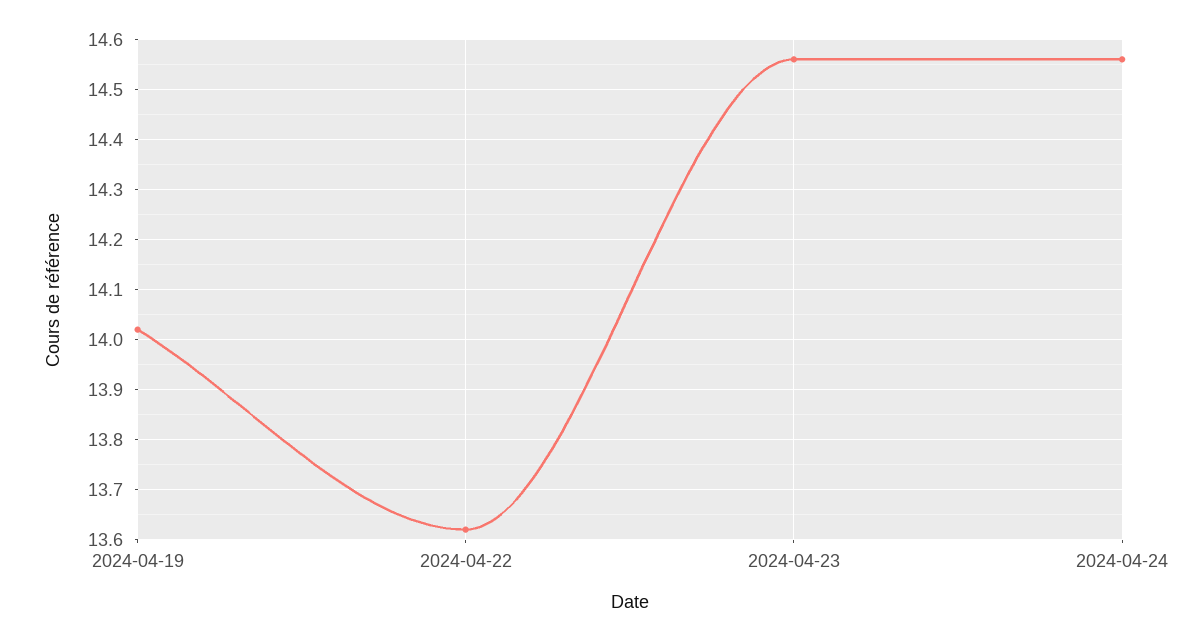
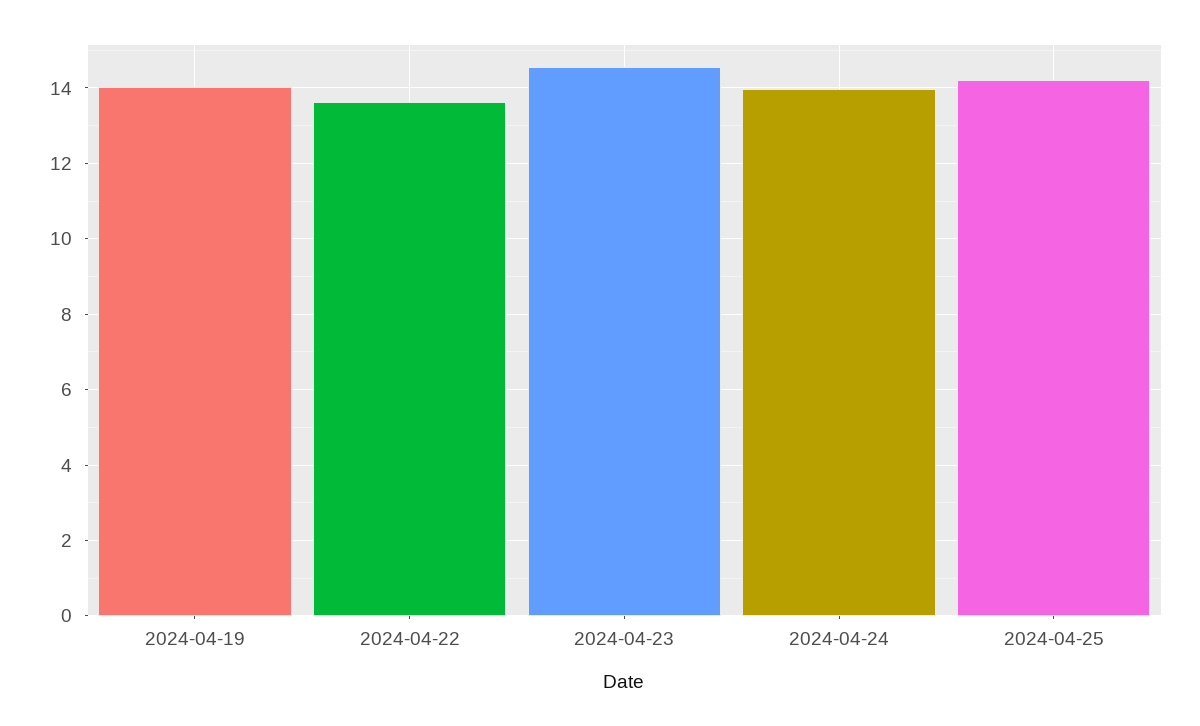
2024-04-24: 14.55 -> 14
2024-04-25: none -> 14.2

